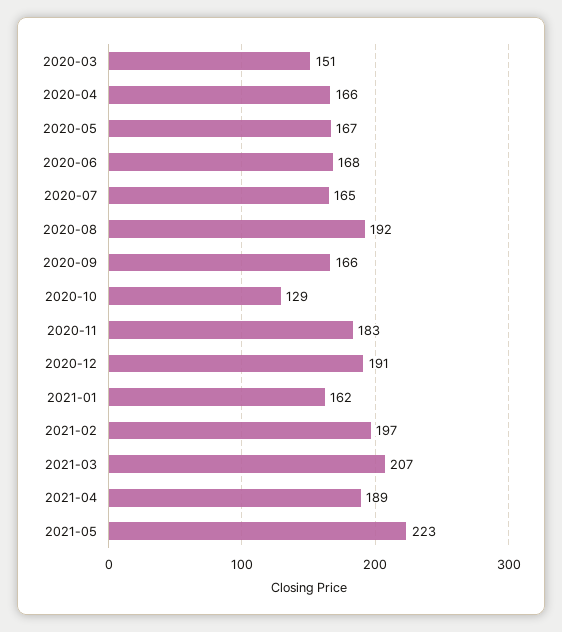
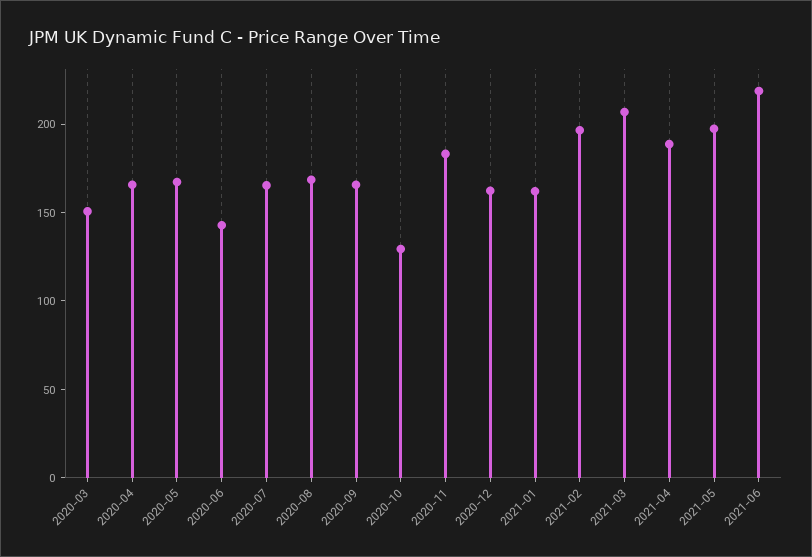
2020-06: 168 -> 140
2020-08: 192 -> 170
2020-12: 191 -> 160
2021-05: 223 -> 200
2021-06: none -> 220

